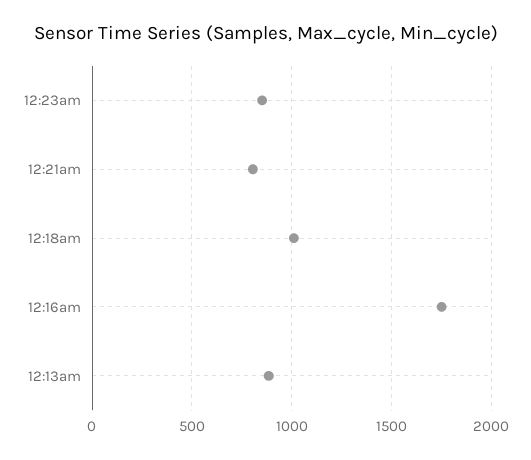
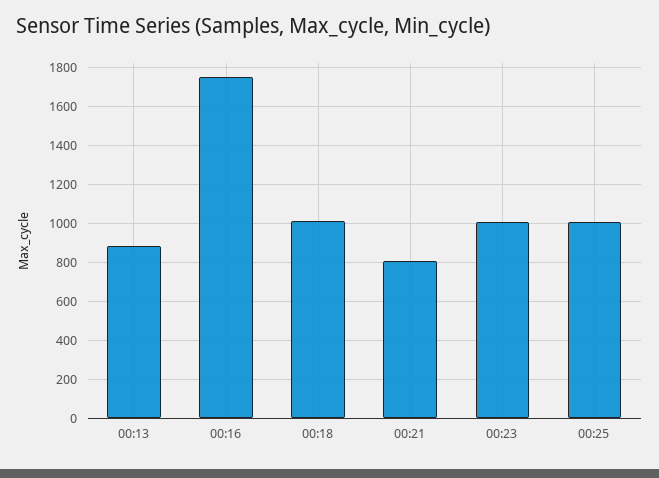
12:23am: 850 -> 1000
00:25: none -> 1000

